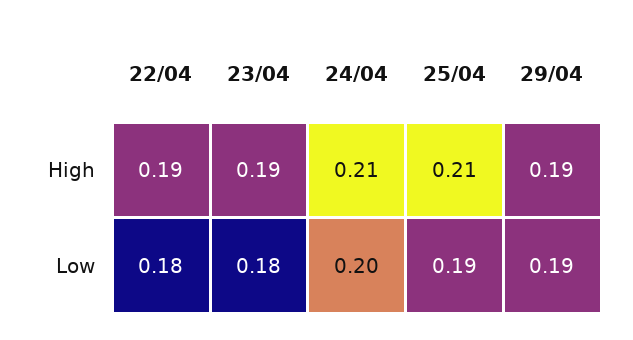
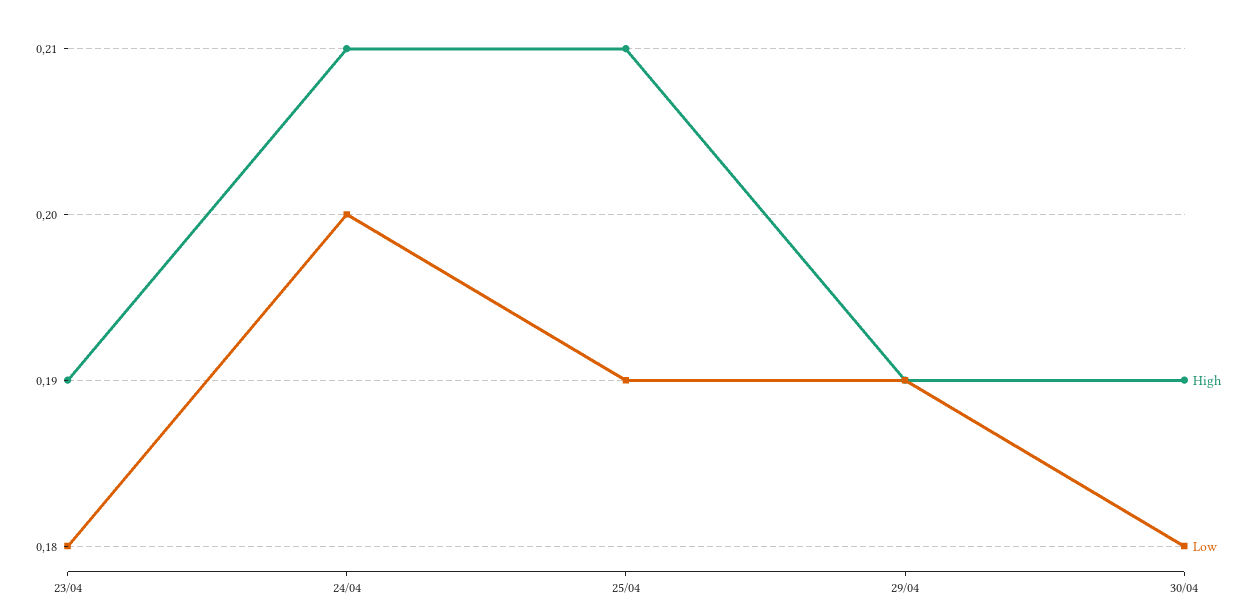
High, 22/04: 0.19 -> none
Low, 22/04: 0.18 -> none
High, 30/04: none -> 0.19
Low, 30/04: none -> 0.18

